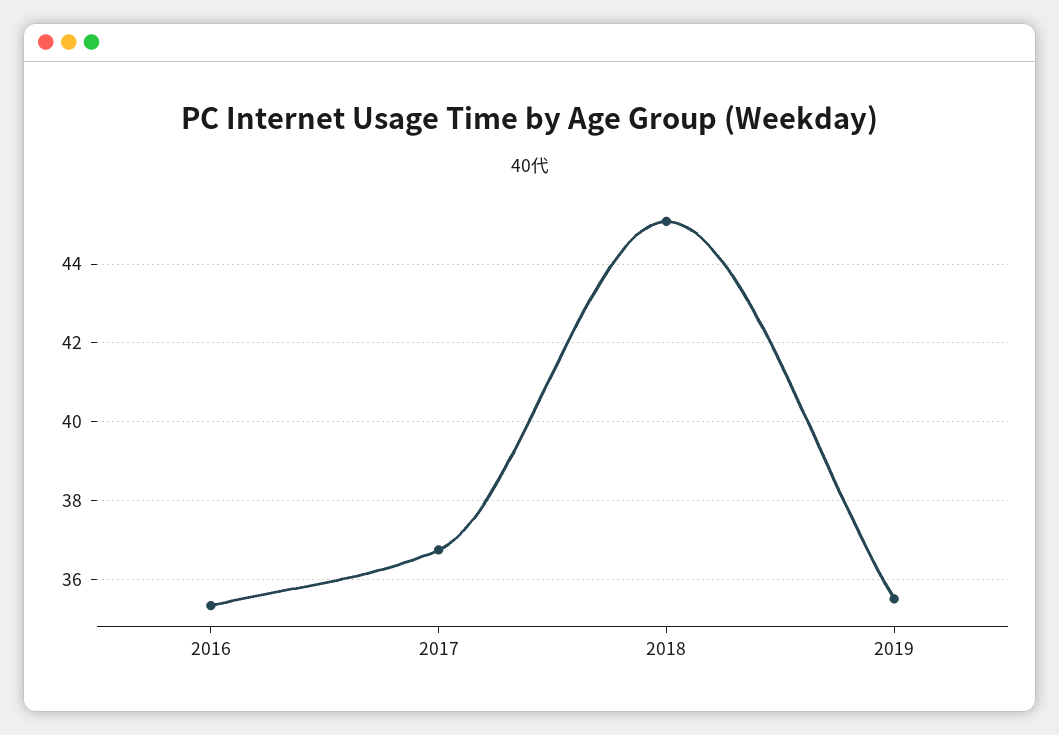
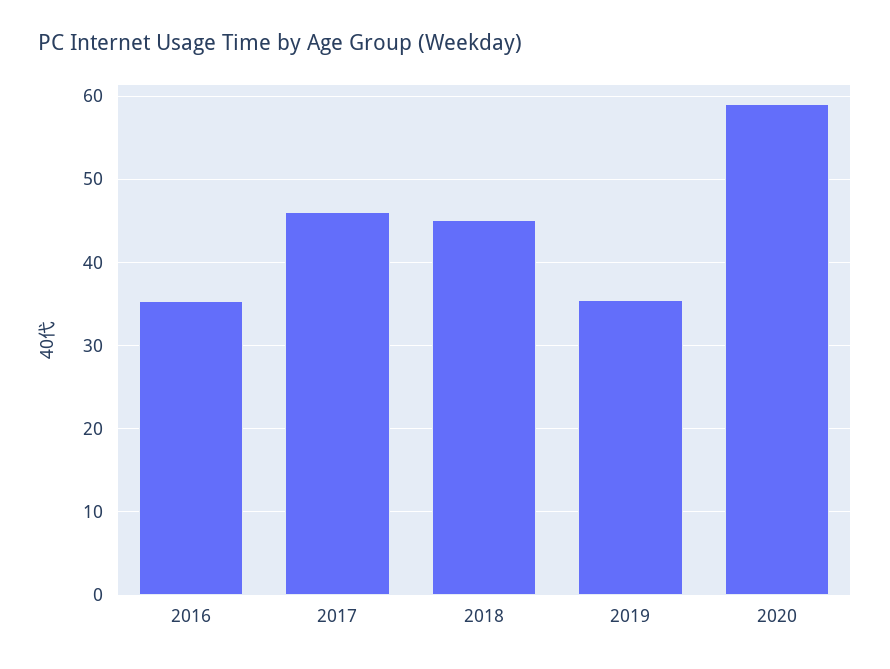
2017: 36.8 -> 46
2020: none -> 59

